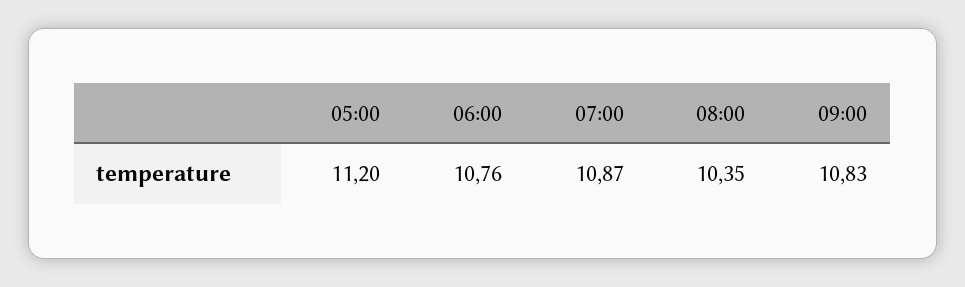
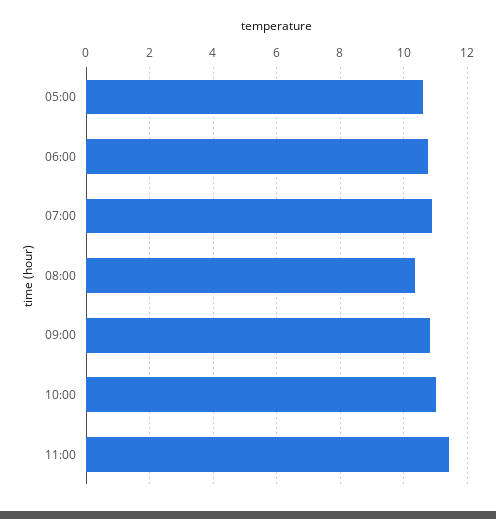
05:00: 11.2 -> 10.6
10:00: none -> 11
11:00: none -> 11.4

